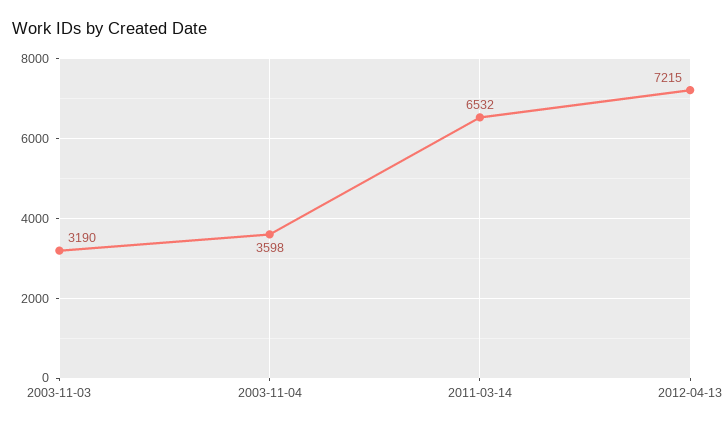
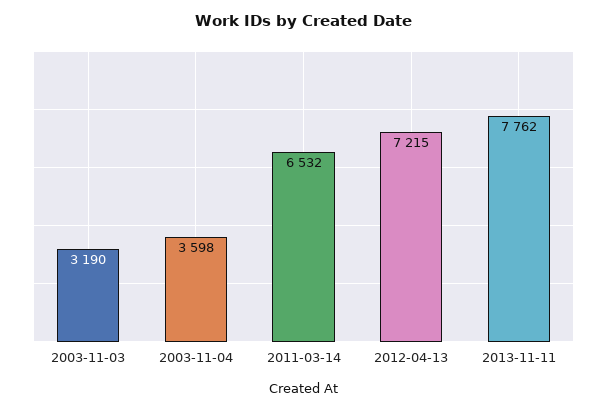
2013-11-11: none -> 7762

